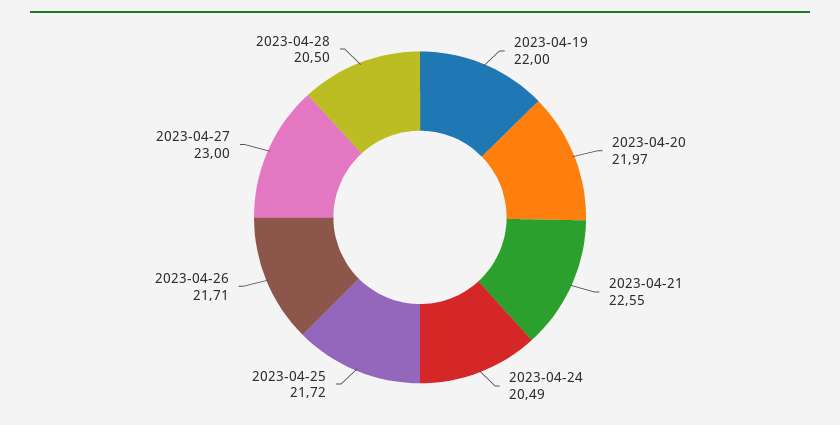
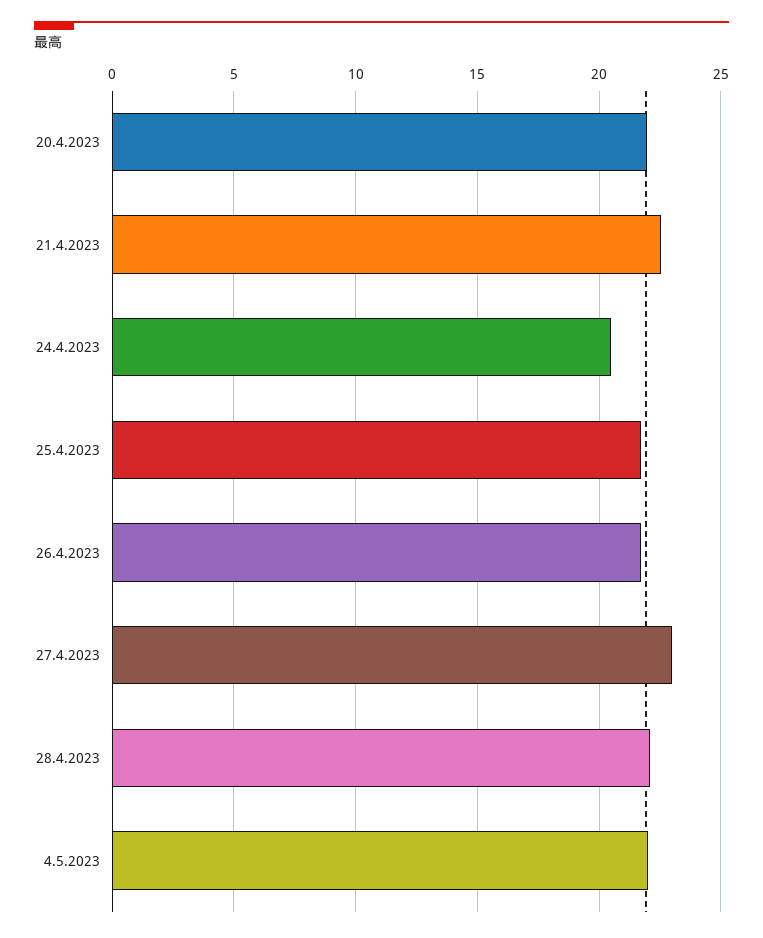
2023-04-19: 22 -> none
2023-04-28: 20.5 -> 22
4.5.2023: none -> 22

